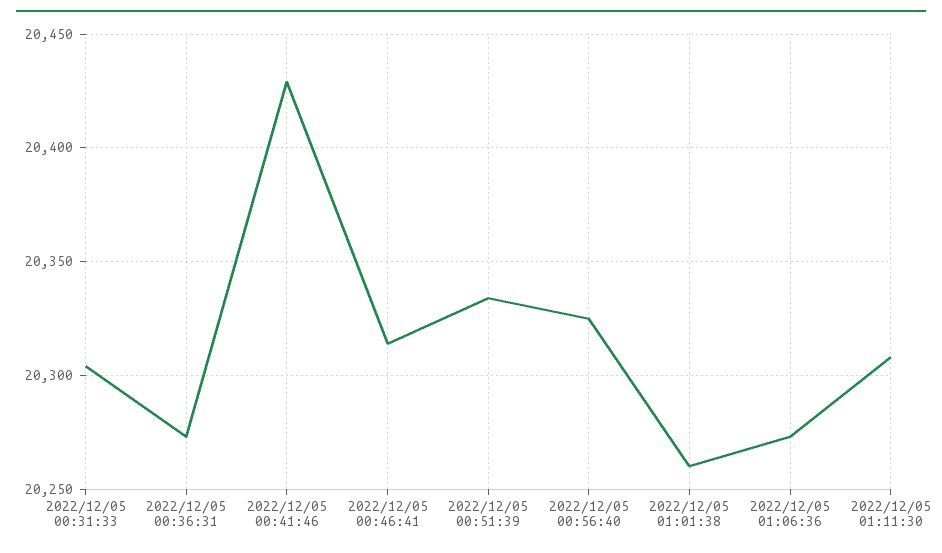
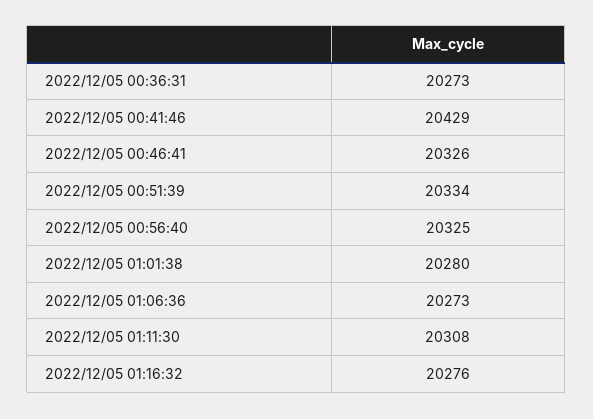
2022/12/05 00:31:33: 20305 -> none
2022/12/05 00:46:41: 20315 -> 20326
2022/12/05 01:01:38: 20260 -> 20280
2022/12/05 01:16:32: none -> 20276

